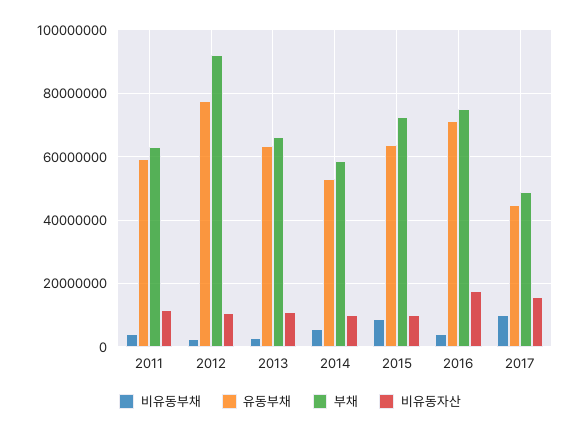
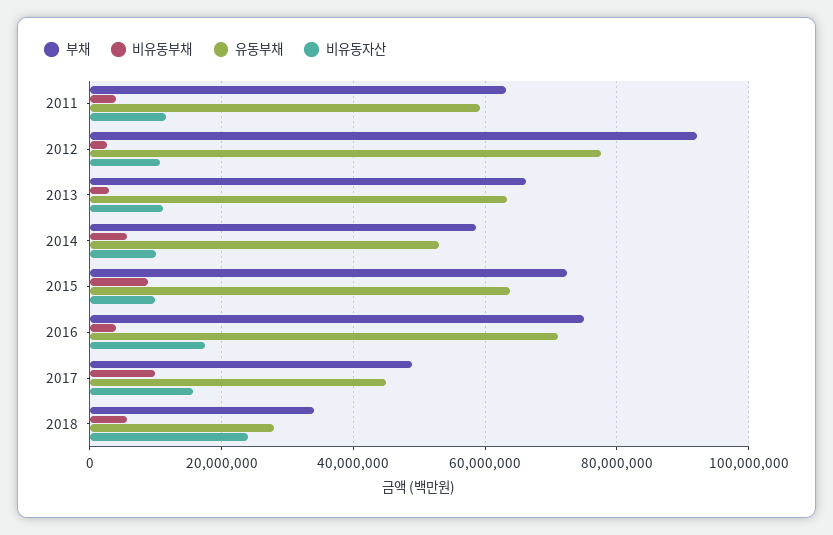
부채, 2018: none -> 34000000
비유동부채, 2018: none -> 6000000
유동부채, 2018: none -> 28000000
비유동자산, 2018: none -> 24000000

